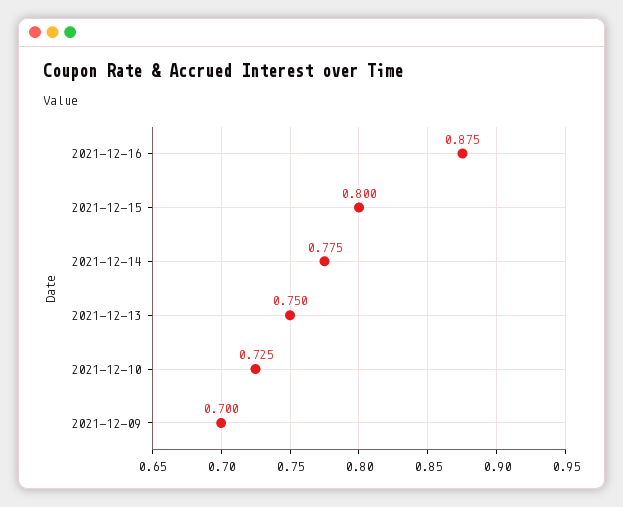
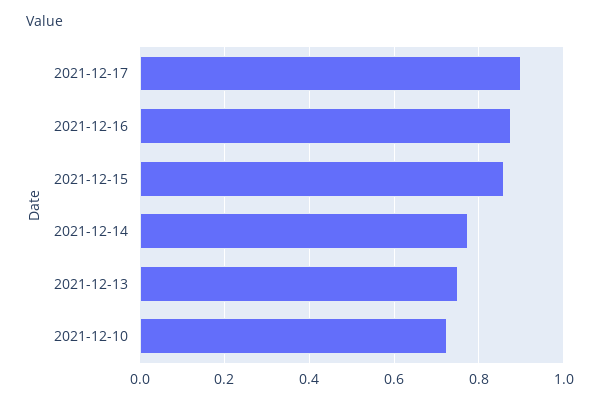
2021-12-15: 0.8 -> 0.86
2021-12-09: 0.7 -> none
2021-12-17: none -> 0.9

